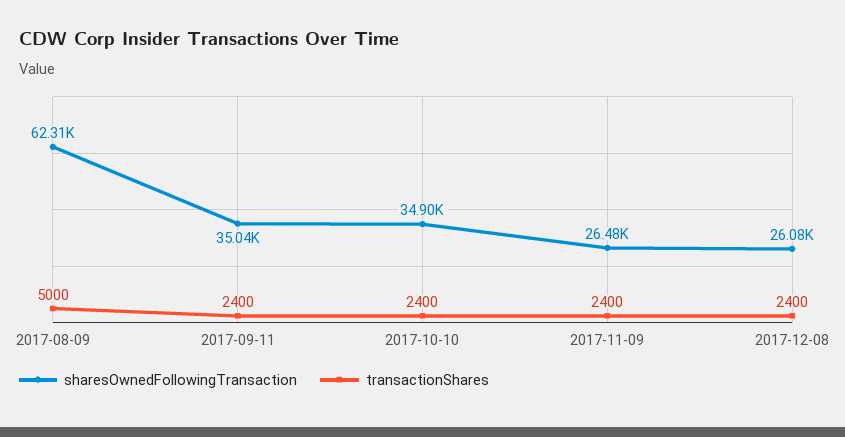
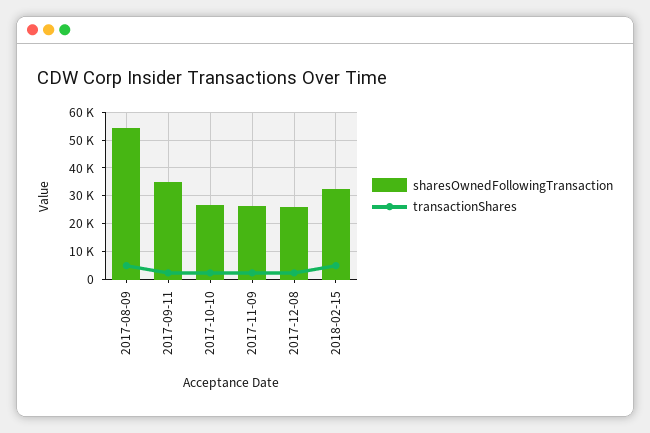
sharesOwnedFollowingTransaction, 2017-08-09: 62310 -> 55000
sharesOwnedFollowingTransaction, 2017-10-10: 34900 -> 27500
sharesOwnedFollowingTransaction, 2018-02-15: none -> 32500
transactionShares, 2018-02-15: none -> 5000

